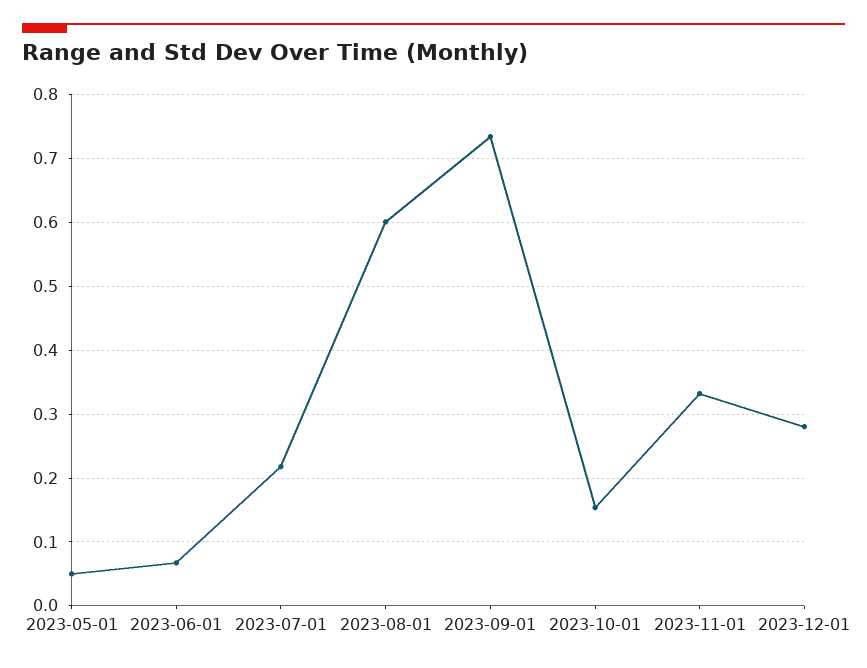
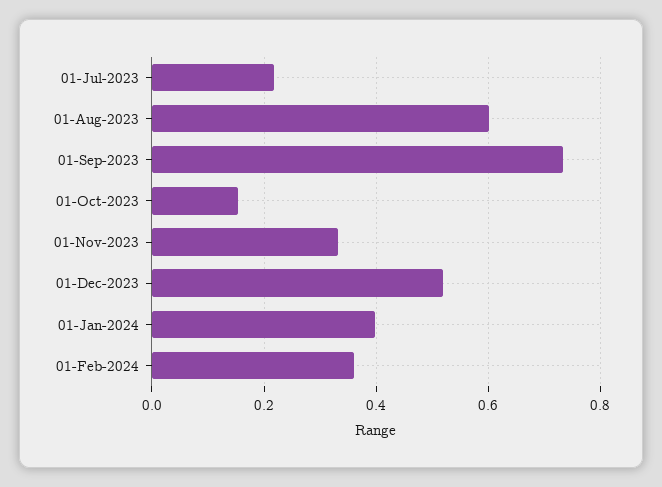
2023-05-01: 0.05 -> none
2023-06-01: 0.07 -> none
2023-12-01: 0.28 -> 0.52
01-Jan-2024: none -> 0.4
01-Feb-2024: none -> 0.36

